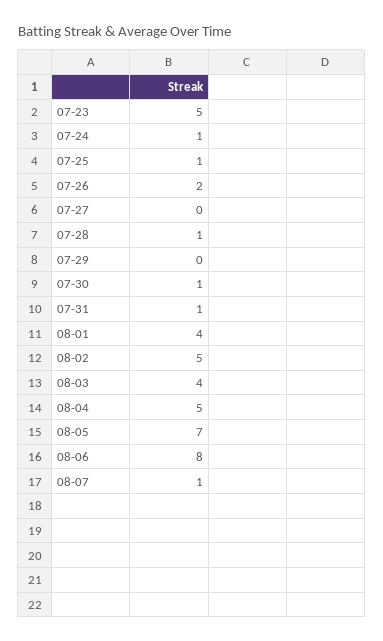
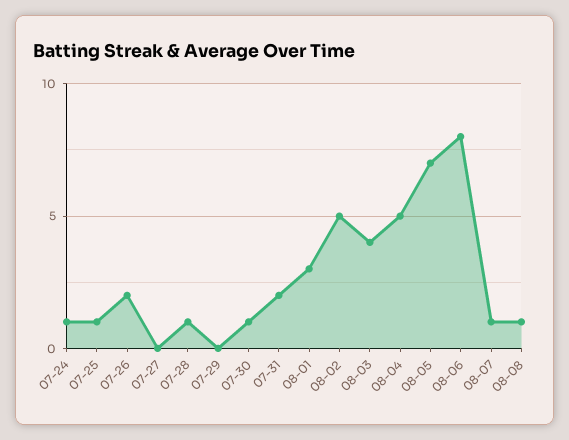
07-23: 5 -> none
07-31: 1 -> 2
08-01: 4 -> 3
08-08: none -> 1

